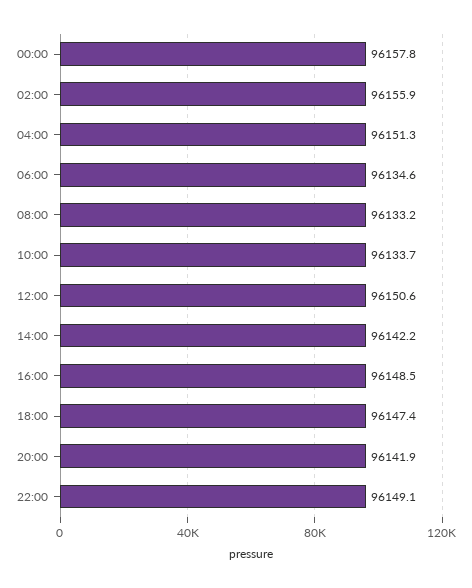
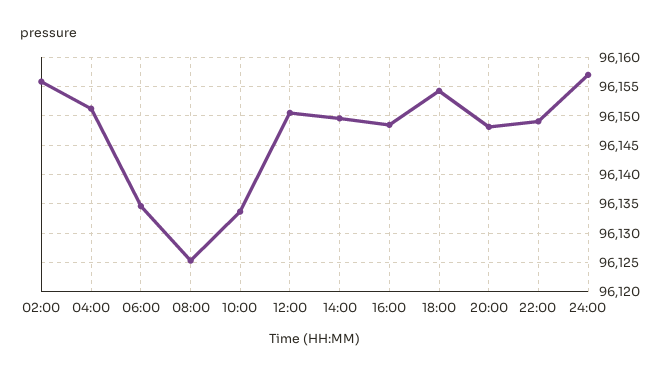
00:00: 96157.8 -> none
08:00: 96133.2 -> 96125
14:00: 96142.2 -> 96150
18:00: 96147.4 -> 96155
20:00: 96141.9 -> 96147.5
24:00: none -> 96157.5

